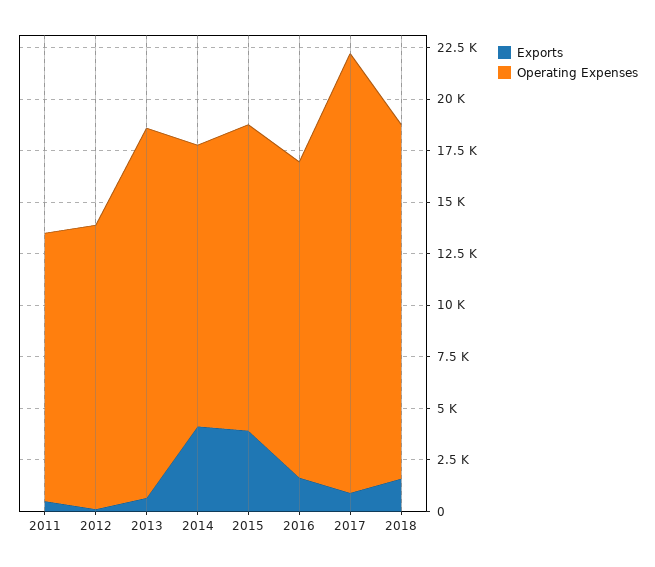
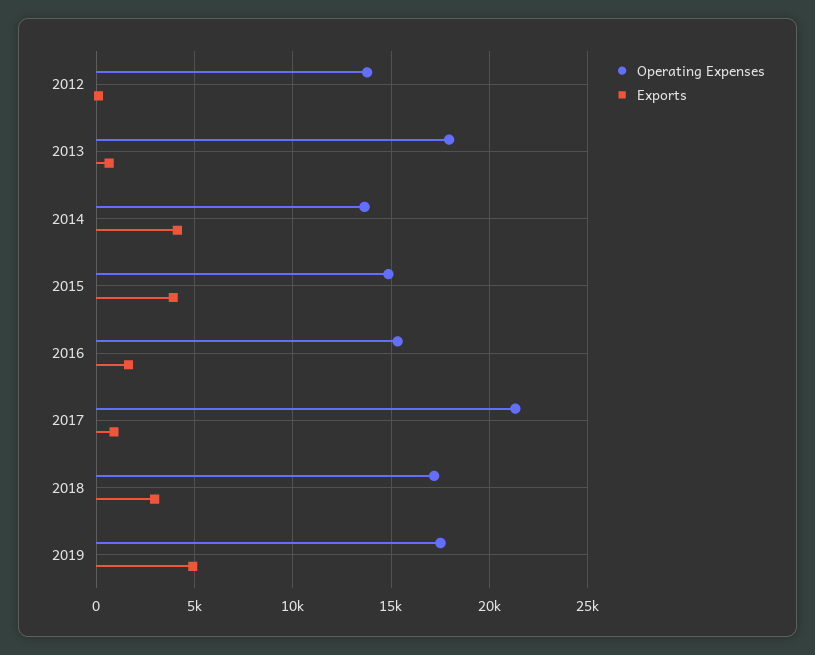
Exports, 2011: 500 -> none
Operating Expenses, 2011: 13000 -> none
Exports, 2018: 1500 -> 3000
Operating Expenses, 2019: none -> 17500
Exports, 2019: none -> 5000

